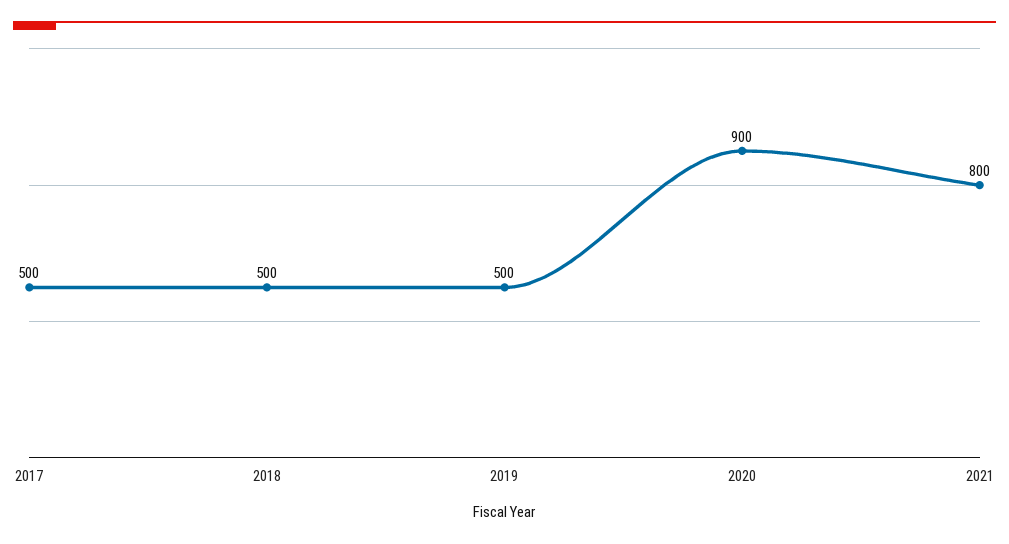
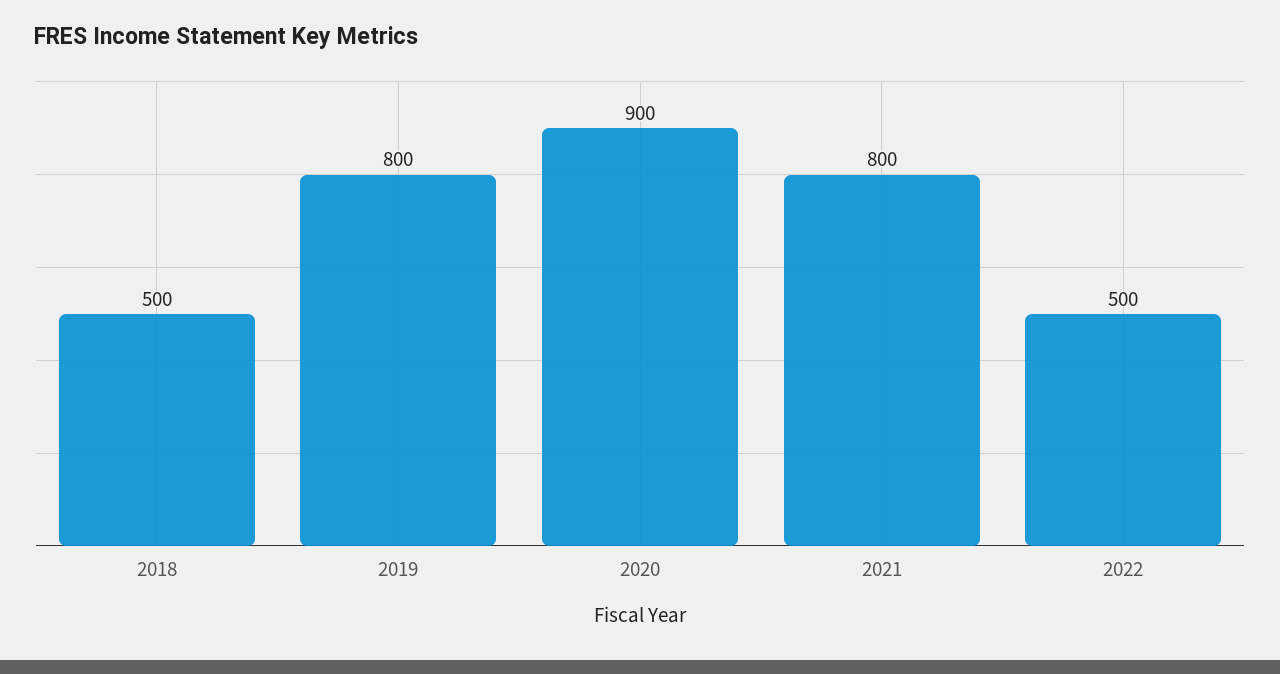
2017: 500 -> none
2019: 500 -> 800
2022: none -> 500

